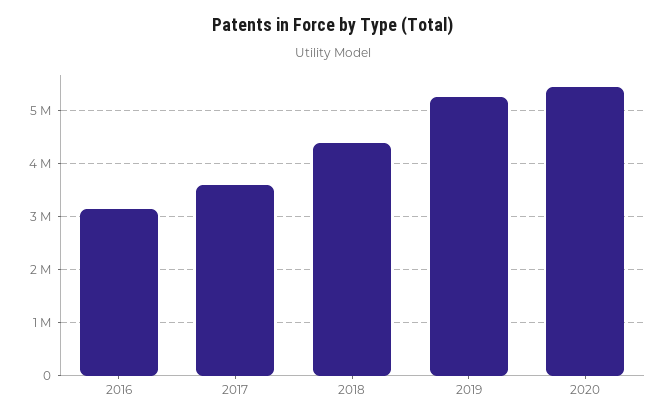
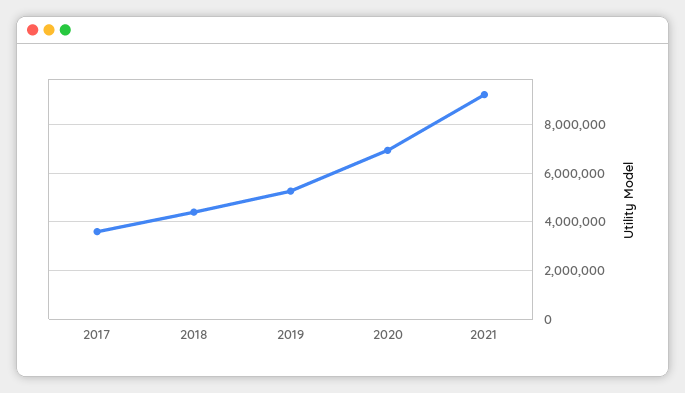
2016: 3200000 -> none
2020: 5400000 -> 7000000
2021: none -> 9250000

